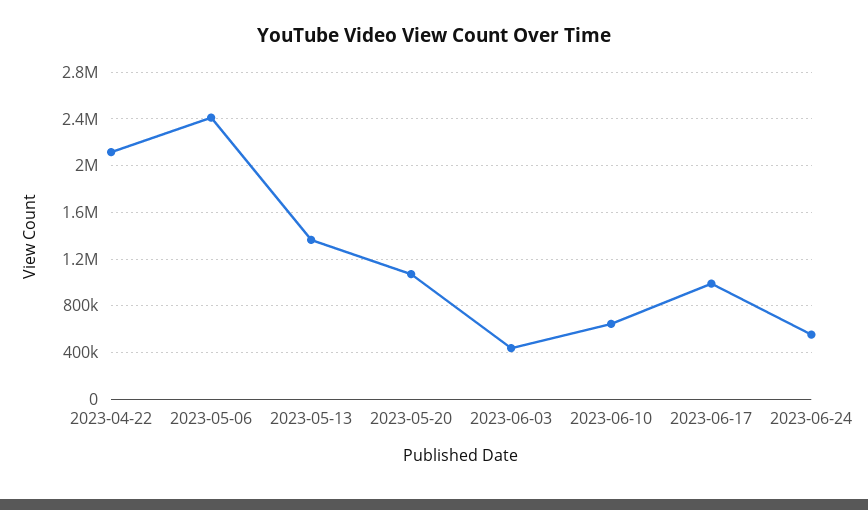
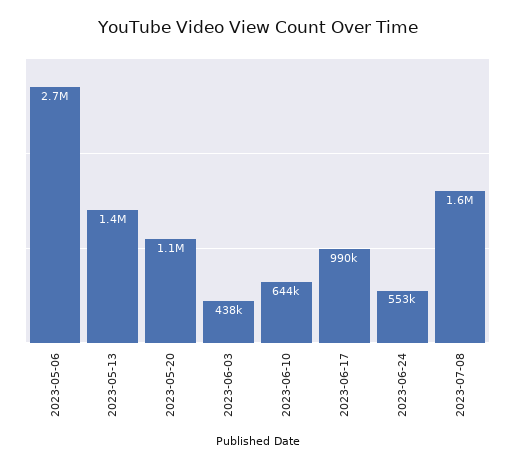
2023-04-22: 2100000 -> none
2023-05-06: 2400000 -> 2700000
2023-07-08: none -> 1600000

